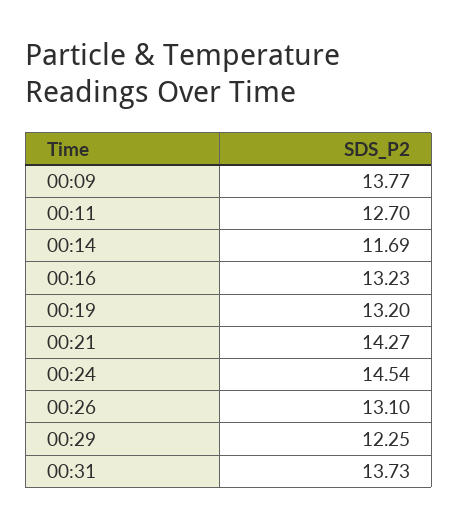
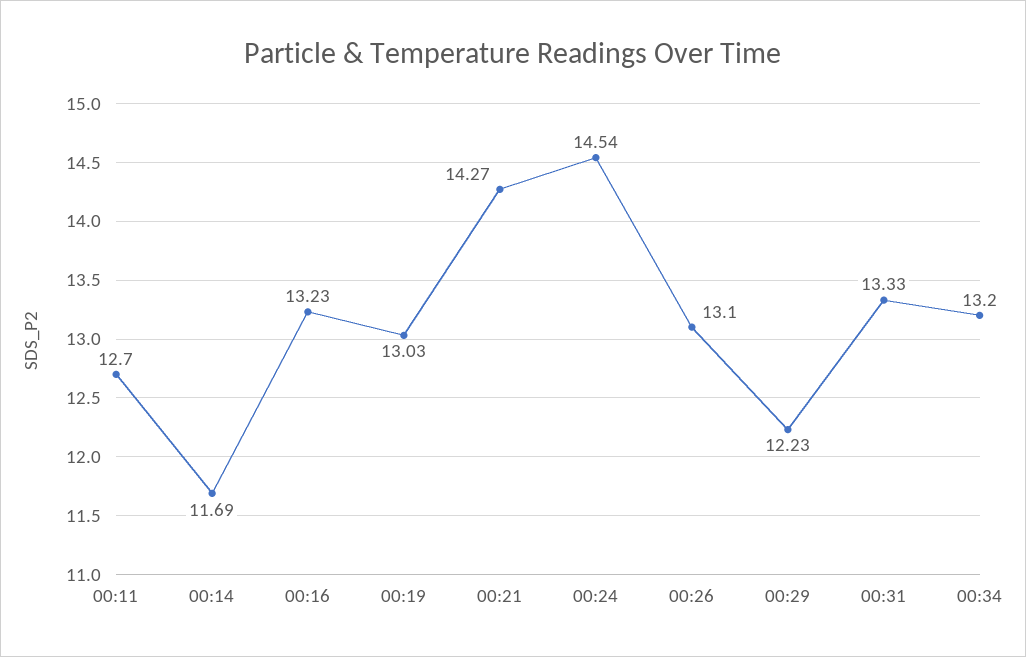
00:09: 13.77 -> none
00:19: 13.2 -> 13.03
00:29: 12.25 -> 12.23
00:31: 13.73 -> 13.33
00:34: none -> 13.2

